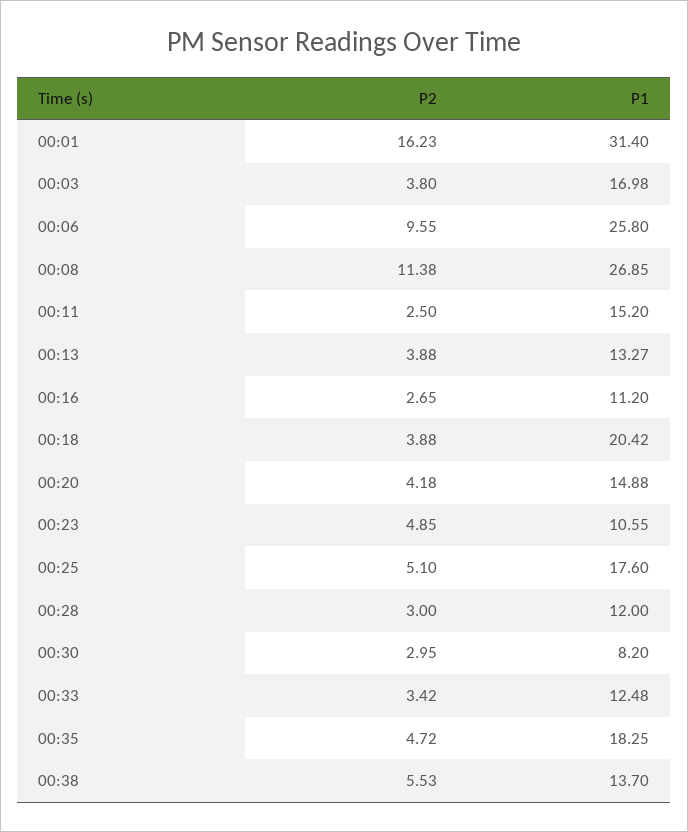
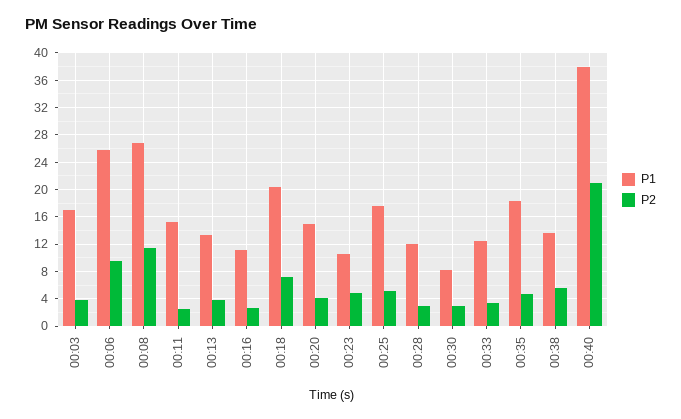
P2, 00:01: 16.23 -> none
P1, 00:01: 31.4 -> none
P2, 00:18: 3.88 -> 7
P1, 00:40: none -> 38
P2, 00:40: none -> 21

